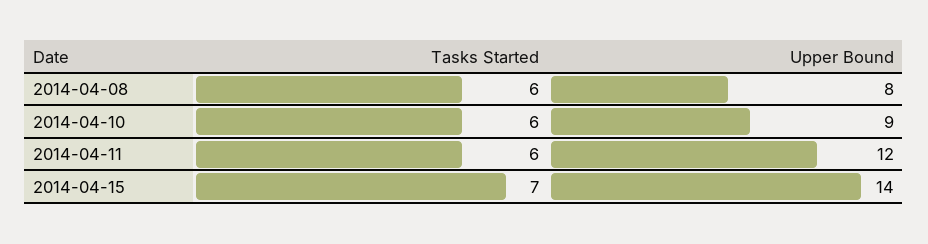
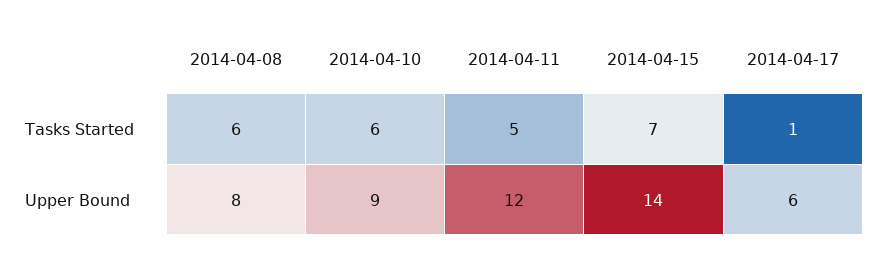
Tasks Started, 2014-04-11: 6 -> 5
Tasks Started, 2014-04-17: none -> 1
Upper Bound, 2014-04-17: none -> 6

